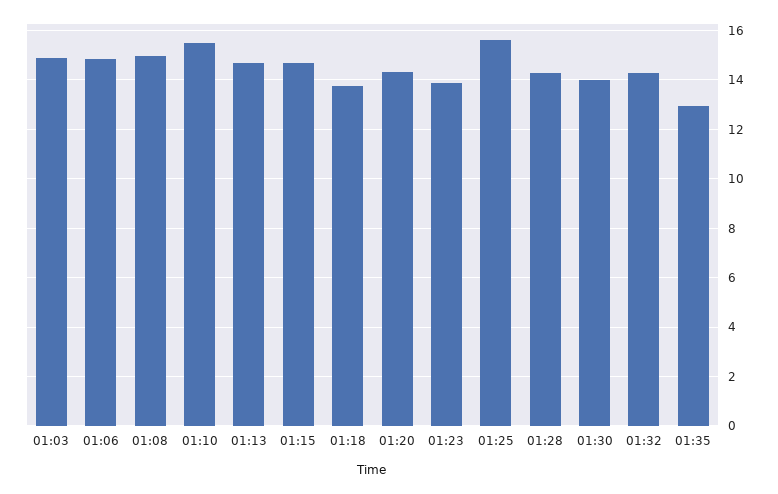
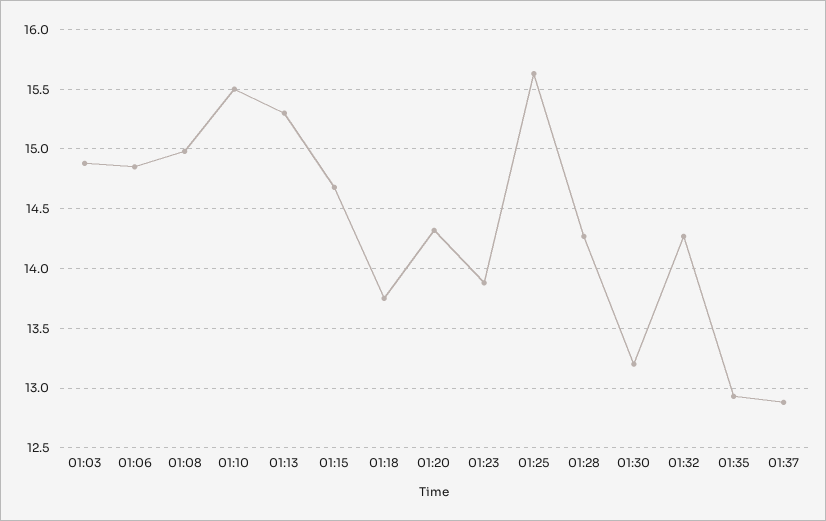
01:13: 14.75 -> 15.3
01:30: 14 -> 13.2
01:37: none -> 12.9

